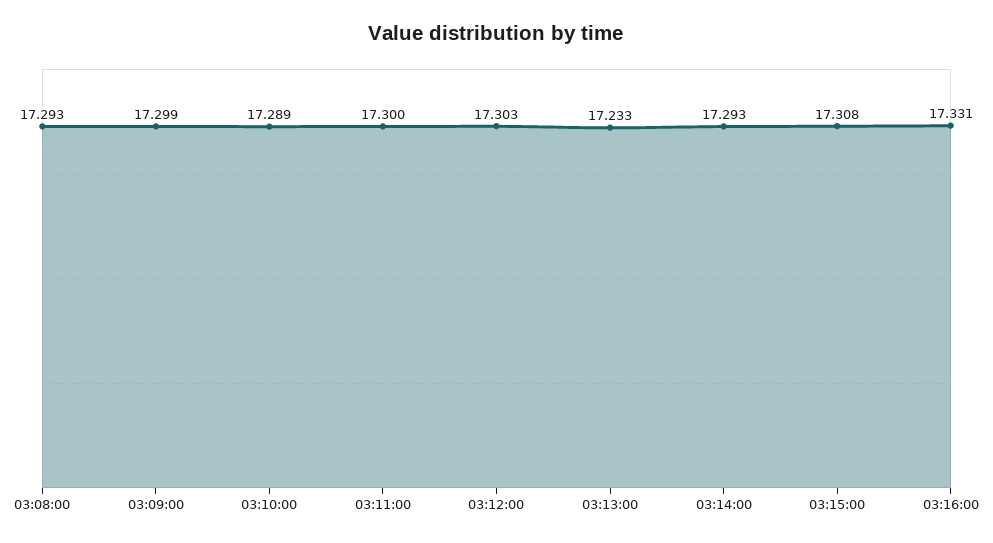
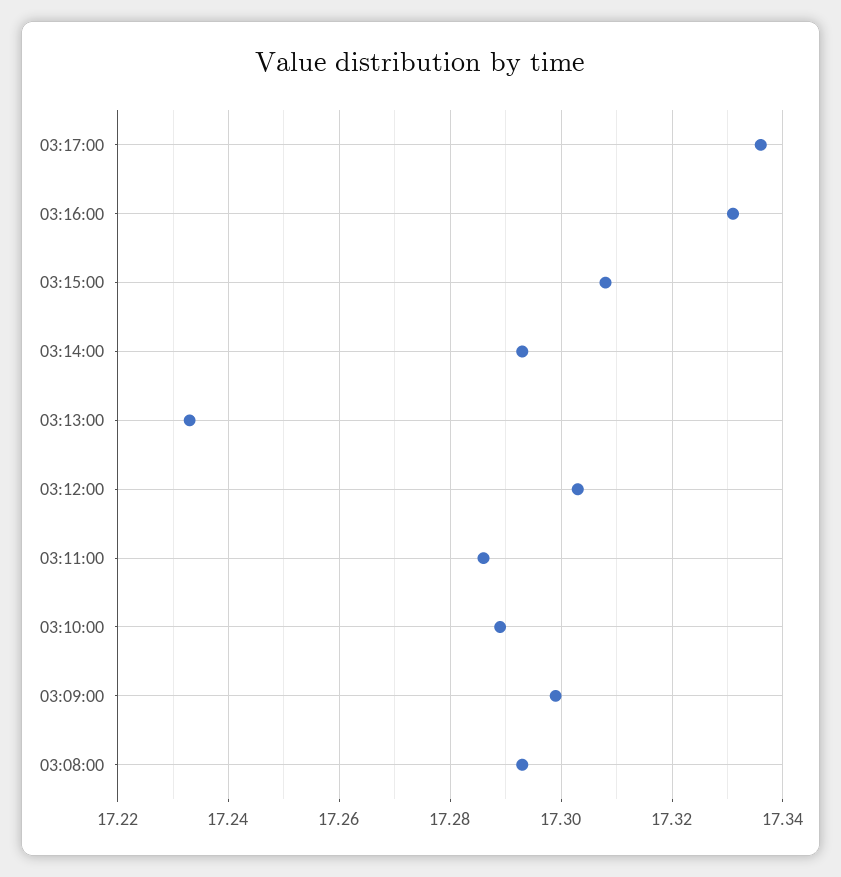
03:11:00: 17.3 -> 17.285
03:17:00: none -> 17.335

